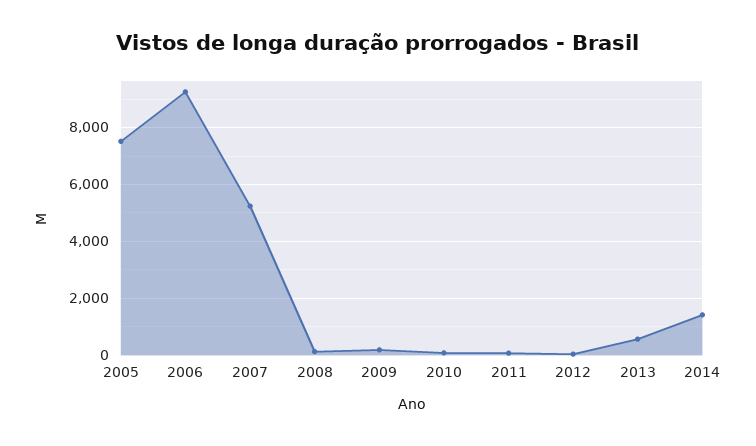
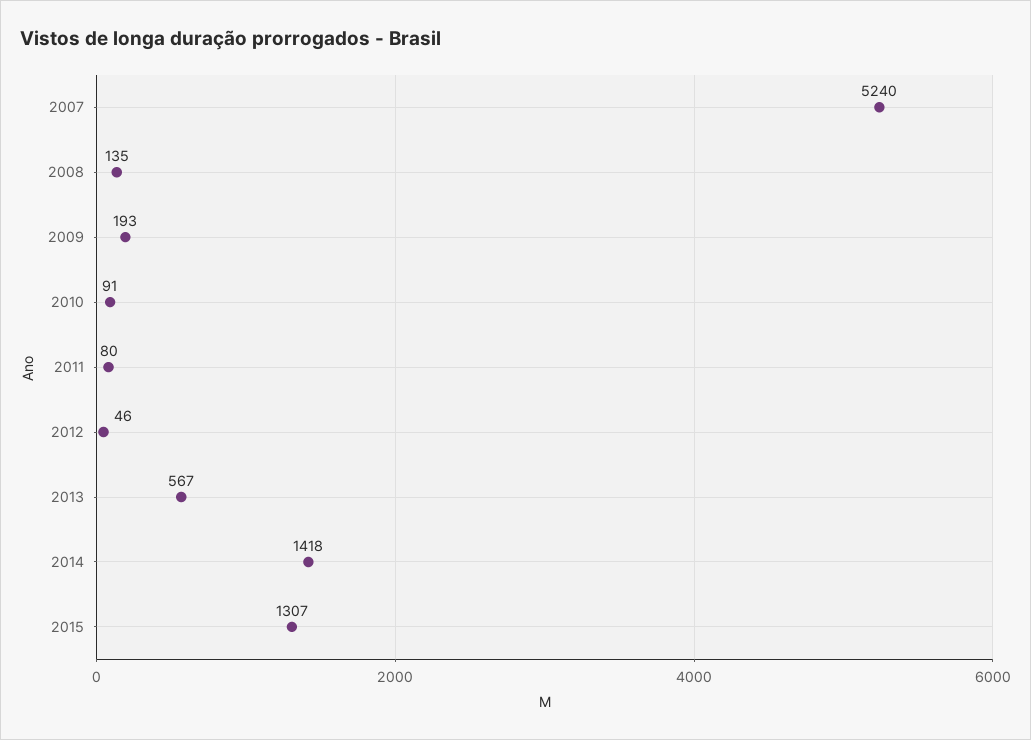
2005: 7500 -> none
2006: 9250 -> none
2015: none -> 1307

